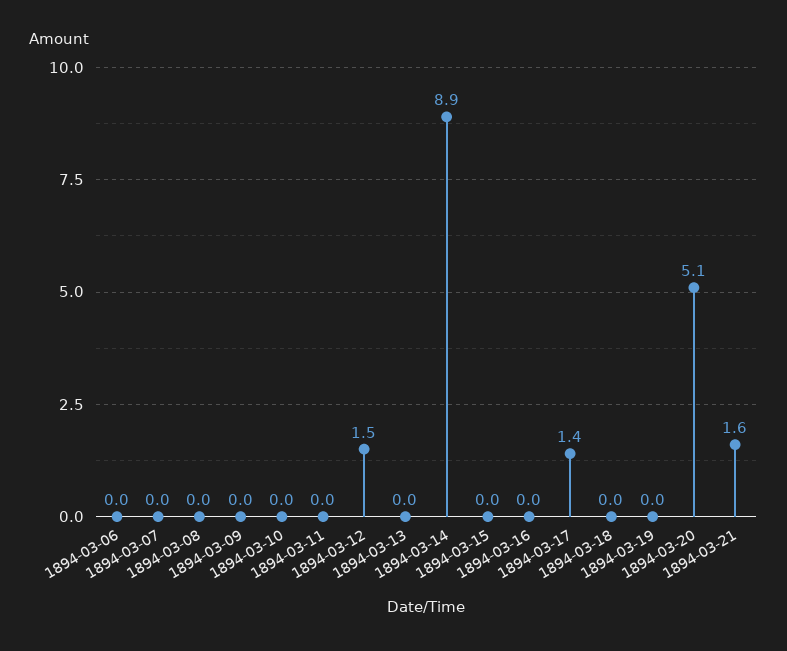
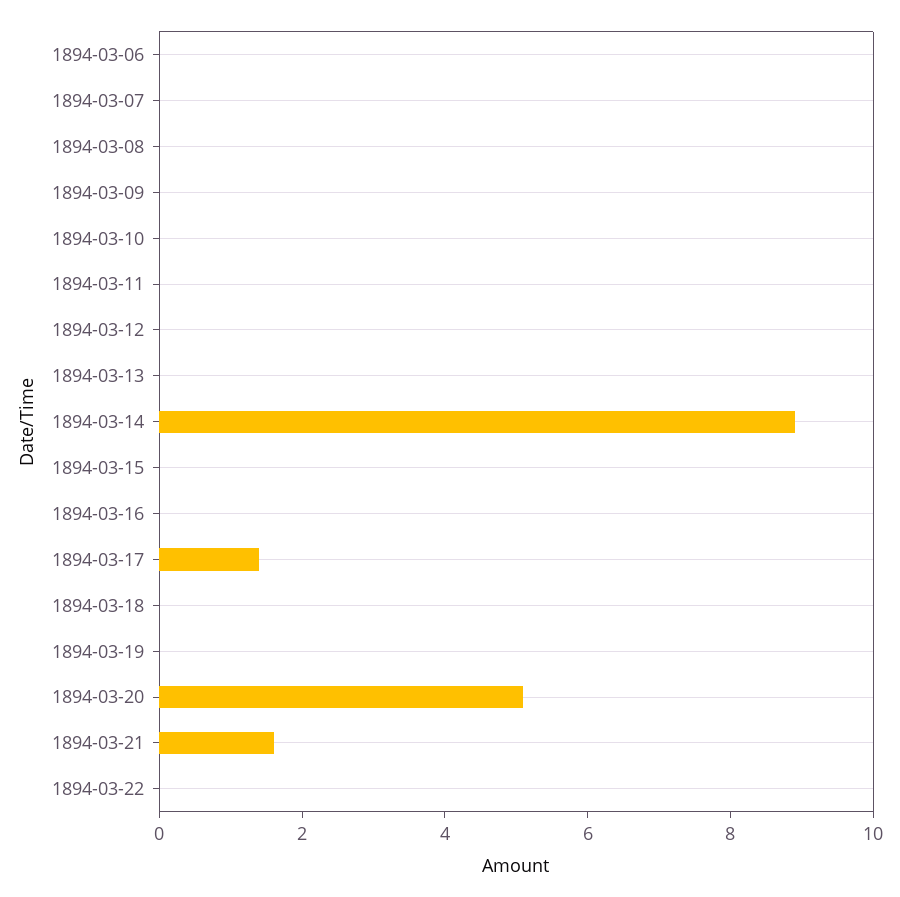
1894-03-12: 1.5 -> 0
1894-03-22: none -> 0

